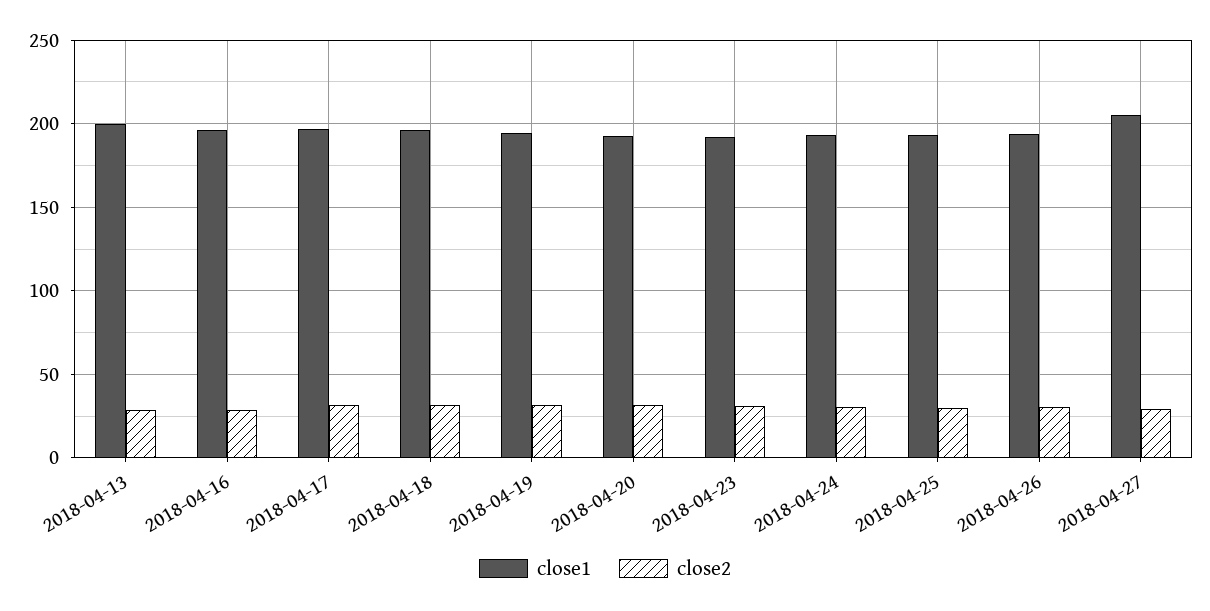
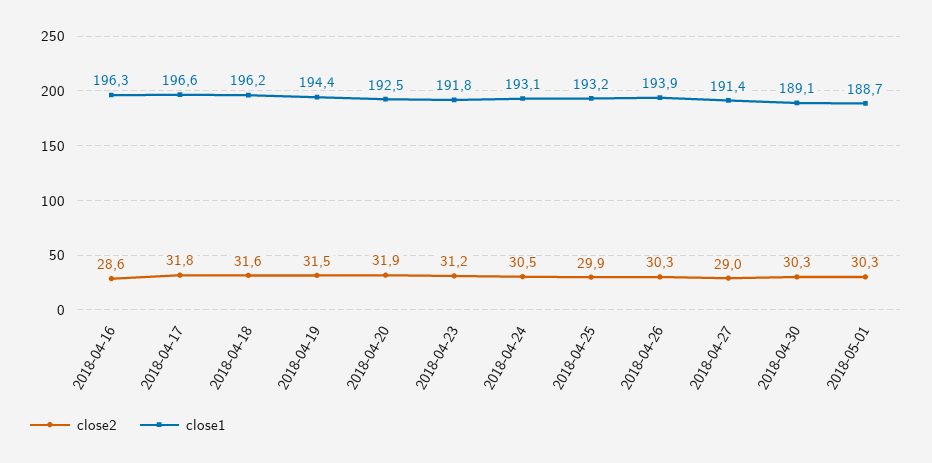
close1, 2018-04-13: 200 -> none
close2, 2018-04-13: 30 -> none
close1, 2018-04-27: 205 -> 191.4
close2, 2018-04-30: none -> 30.3
close1, 2018-04-30: none -> 189.1
close2, 2018-05-01: none -> 30.3
close1, 2018-05-01: none -> 188.7

